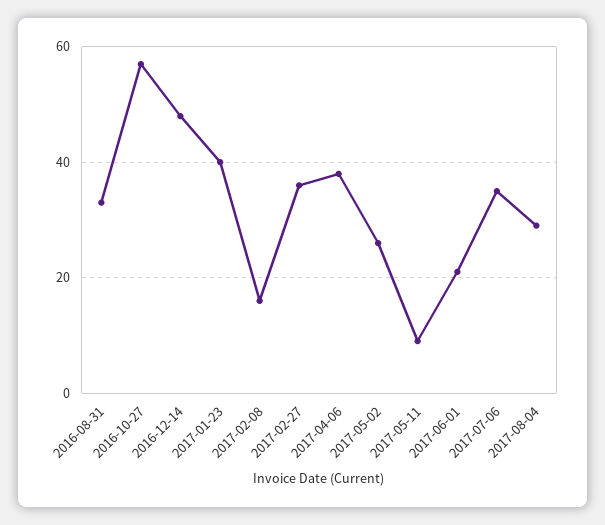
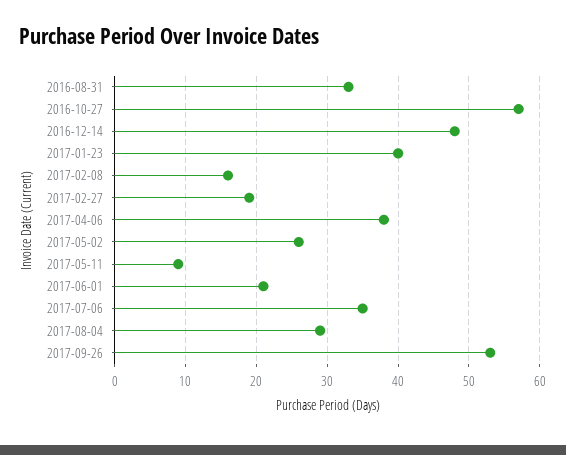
2017-02-27: 35 -> 19
2017-09-26: none -> 53

